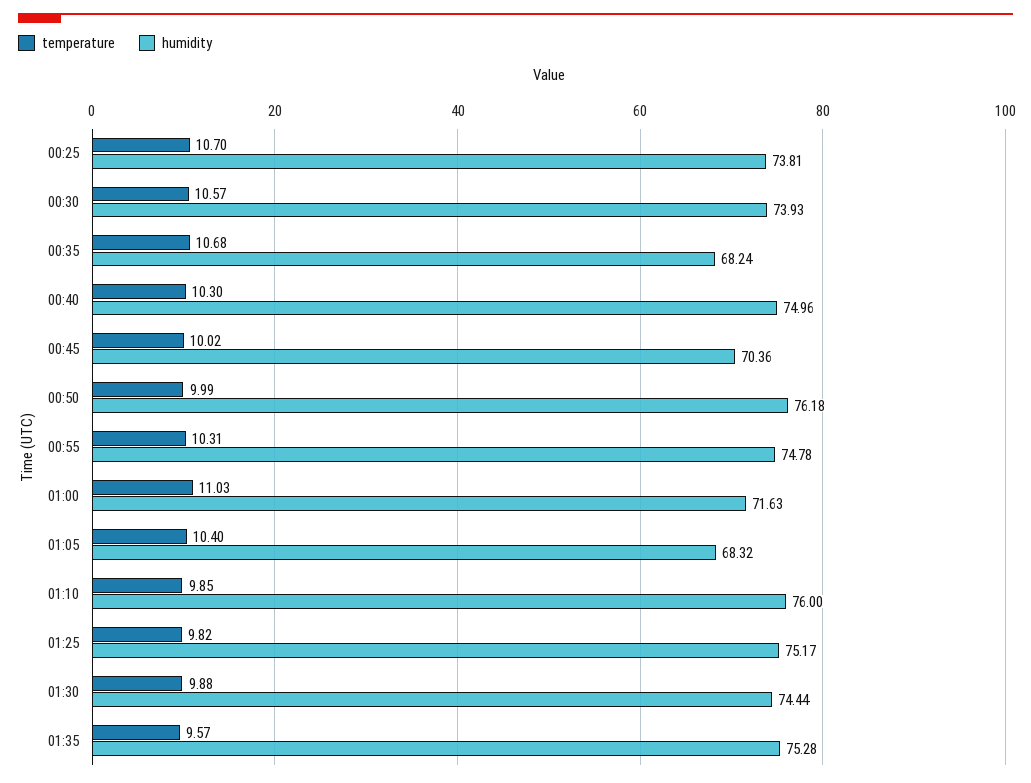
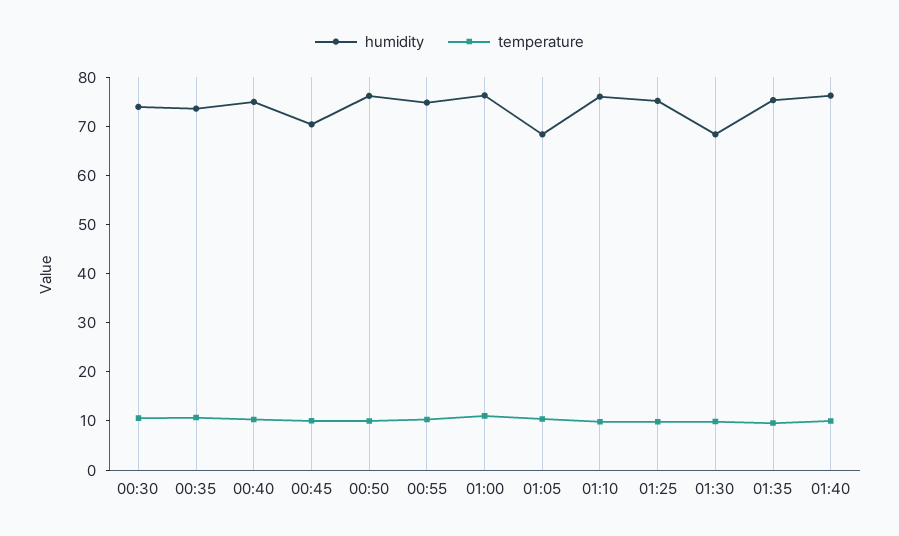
temperature, 00:25: 10.7 -> none
humidity, 00:25: 73.81 -> none
humidity, 00:35: 68.24 -> 74
humidity, 01:00: 71.63 -> 76
humidity, 01:30: 74.44 -> 68
humidity, 01:40: none -> 76
temperature, 01:40: none -> 10

